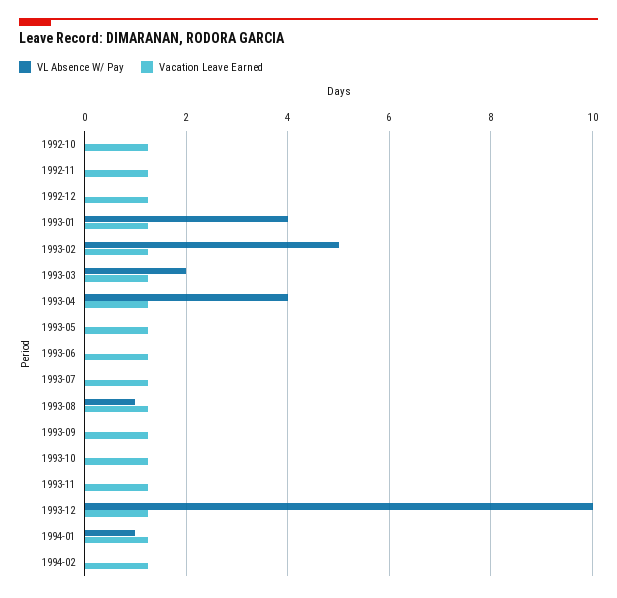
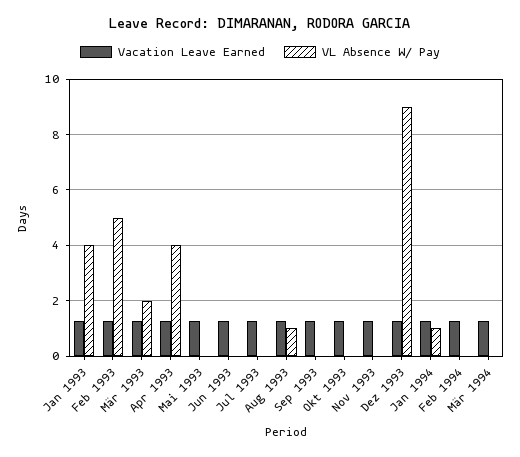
VL Absence W/ Pay, 1992-10: 0 -> none
Vacation Leave Earned, 1992-10: 1.2 -> none
VL Absence W/ Pay, 1992-11: 0 -> none
Vacation Leave Earned, 1992-11: 1.2 -> none
VL Absence W/ Pay, 1992-12: 0 -> none
Vacation Leave Earned, 1992-12: 1.2 -> none
VL Absence W/ Pay, 1993-12: 10 -> 9
Vacation Leave Earned, Mär 1994: none -> 1.25
VL Absence W/ Pay, Mär 1994: none -> 0

